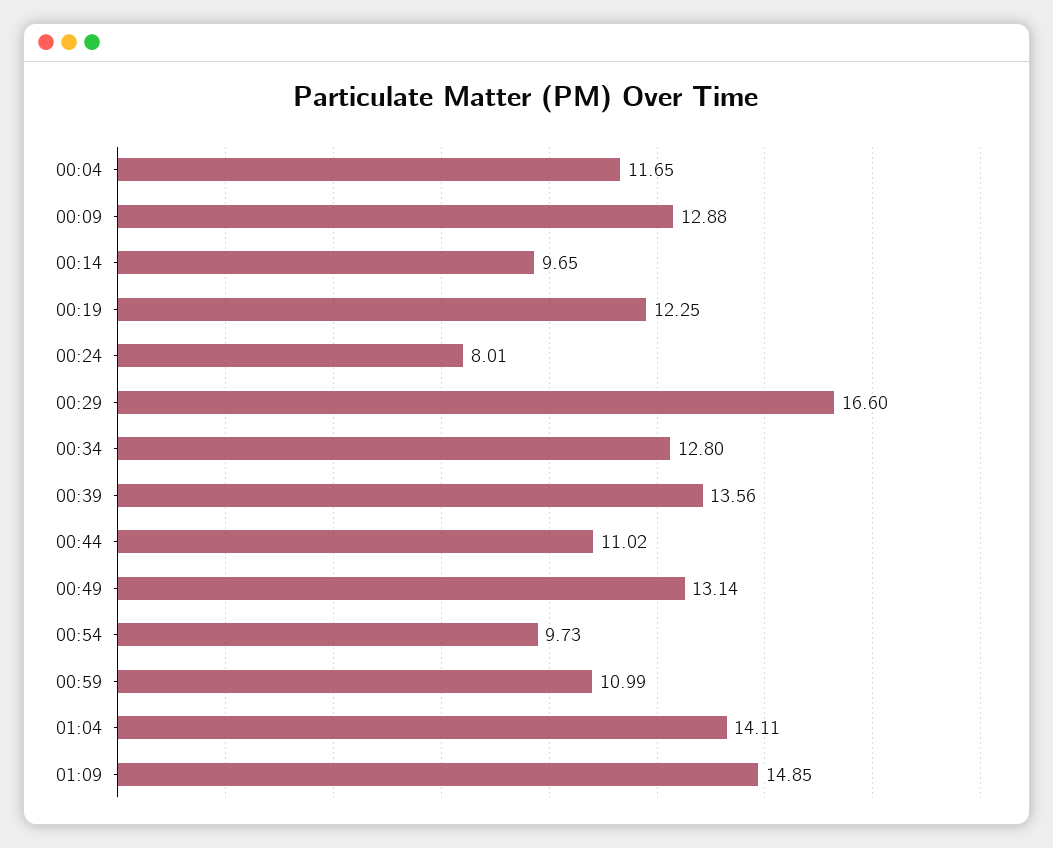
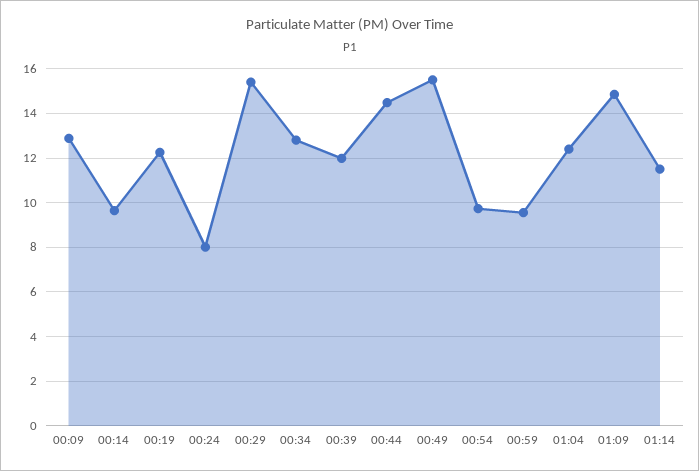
00:04: 11.65 -> none
00:29: 16.6 -> 15.5
00:39: 13.56 -> 12
00:44: 11.02 -> 14.5
00:49: 13.14 -> 15.5
00:59: 10.99 -> 9.5
01:04: 14.11 -> 12.5
01:14: none -> 11.5

